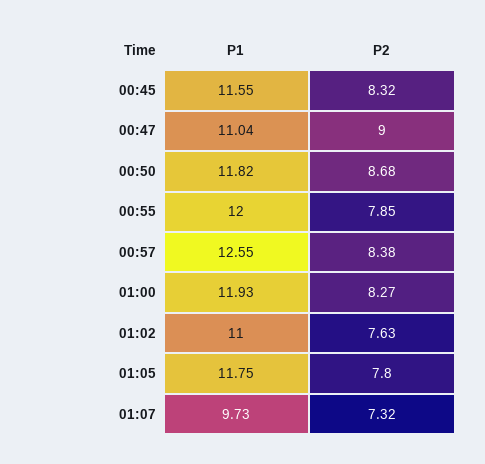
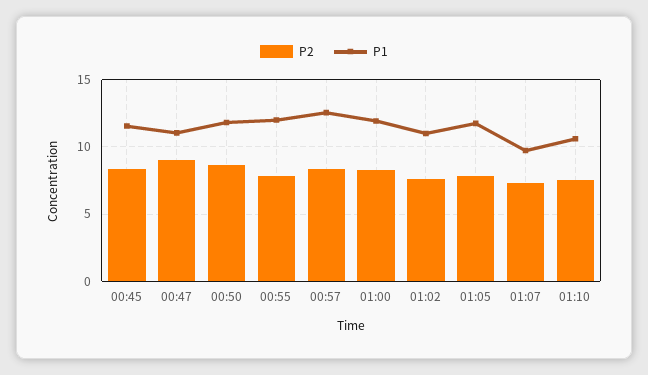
P2, 01:10: none -> 7.5
P1, 01:10: none -> 10.5

